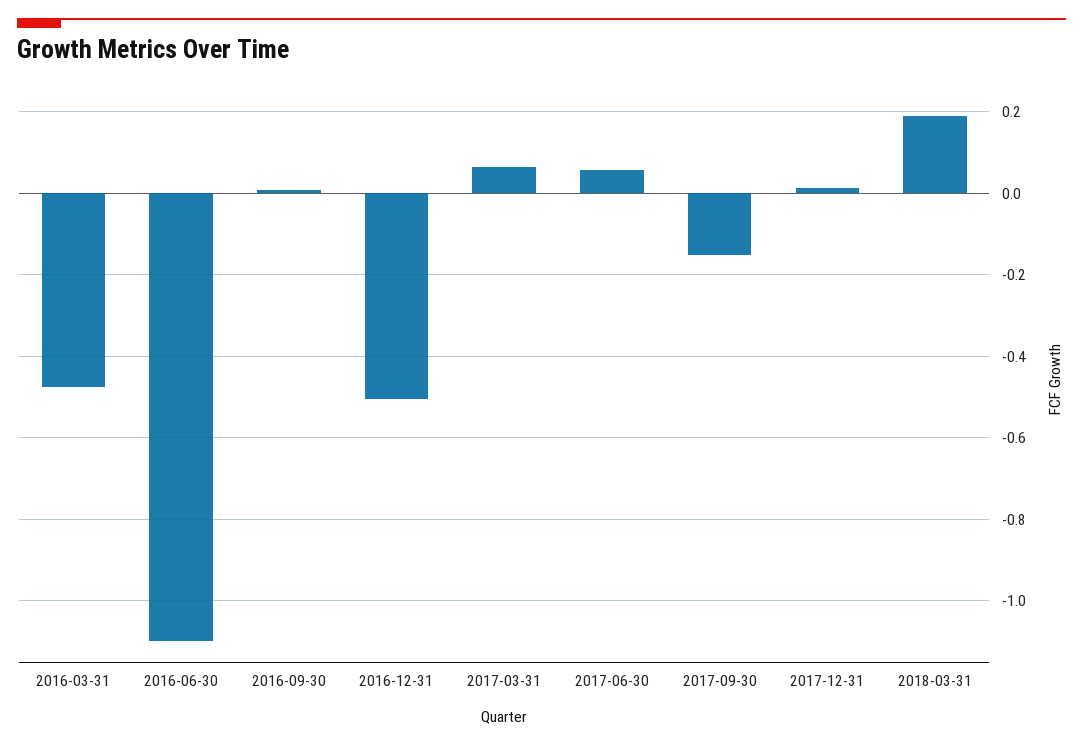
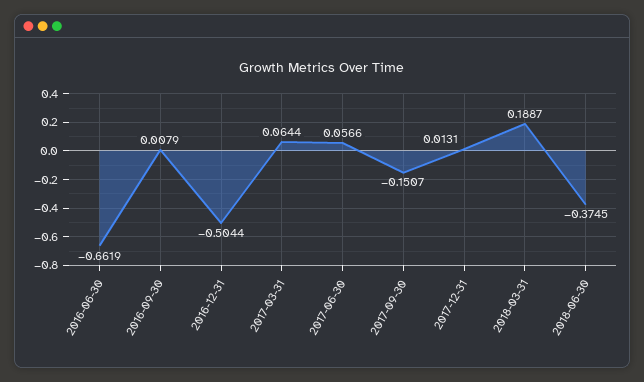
2016-03-31: -0.48 -> none
2016-06-30: -1.1 -> -0.6619
2018-06-30: none -> -0.3745

